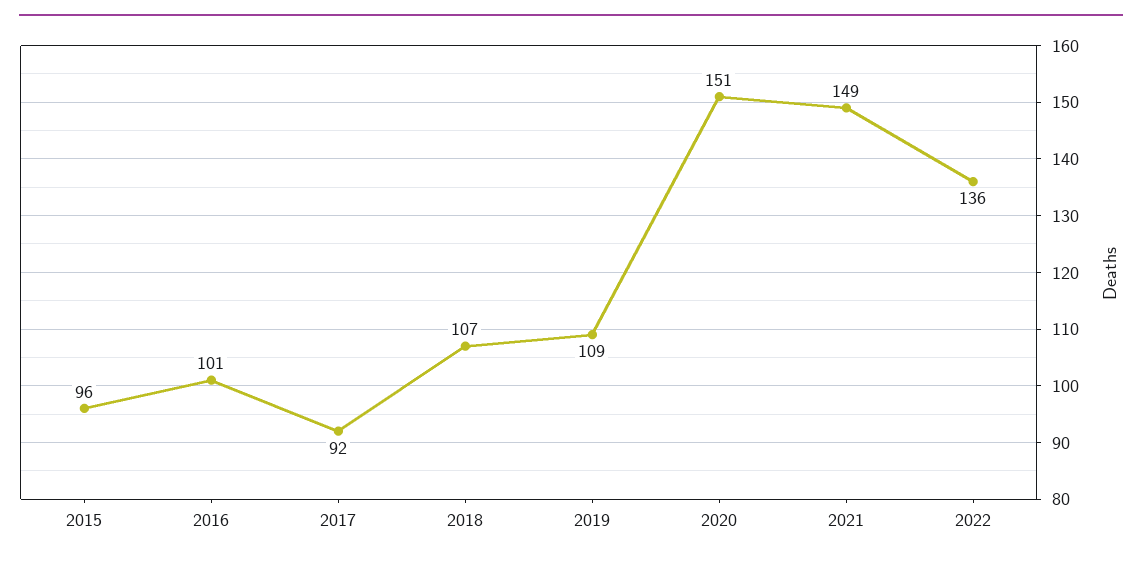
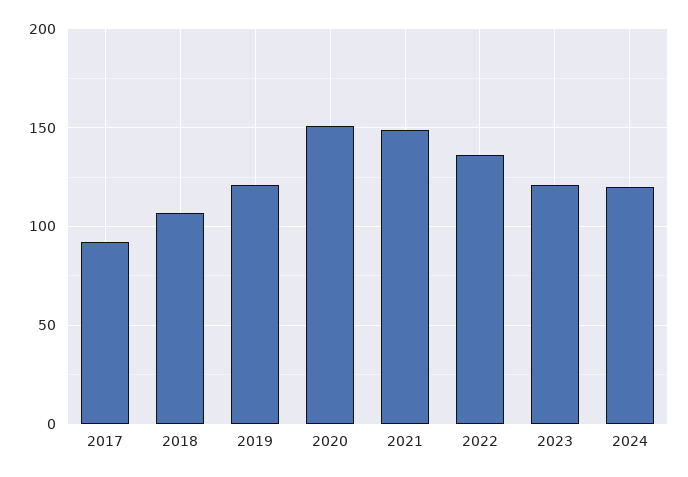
2015: 96 -> none
2016: 101 -> none
2019: 109 -> 120
2023: none -> 120
2024: none -> 120

